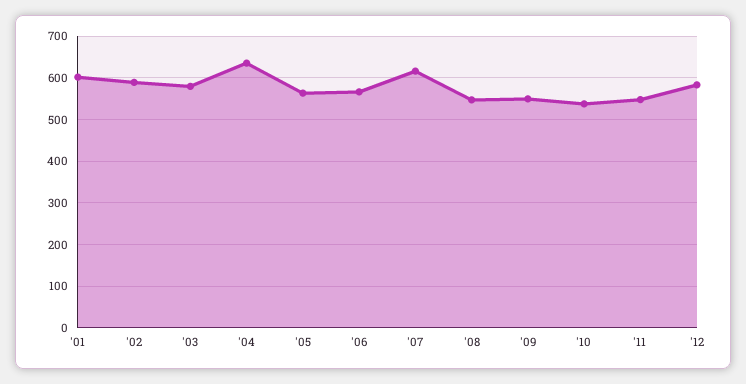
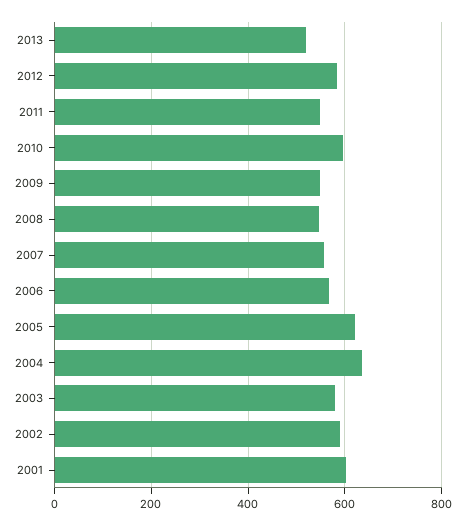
'05: 560 -> 620
'07: 620 -> 560
'10: 540 -> 600
2013: none -> 520

